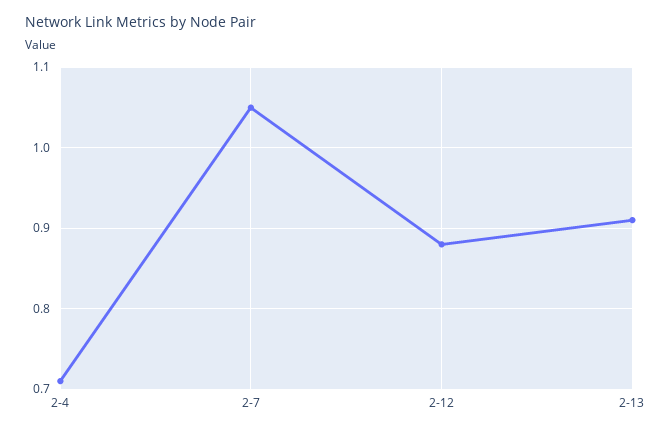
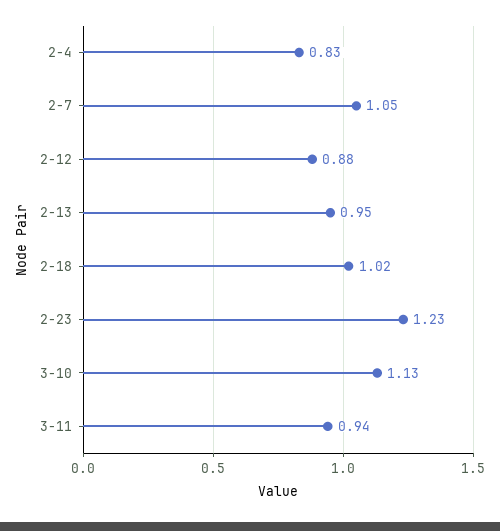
2-4: 0.71 -> 0.83
2-13: 0.91 -> 0.95
2-18: none -> 1.02
2-23: none -> 1.23
3-10: none -> 1.13
3-11: none -> 0.94

